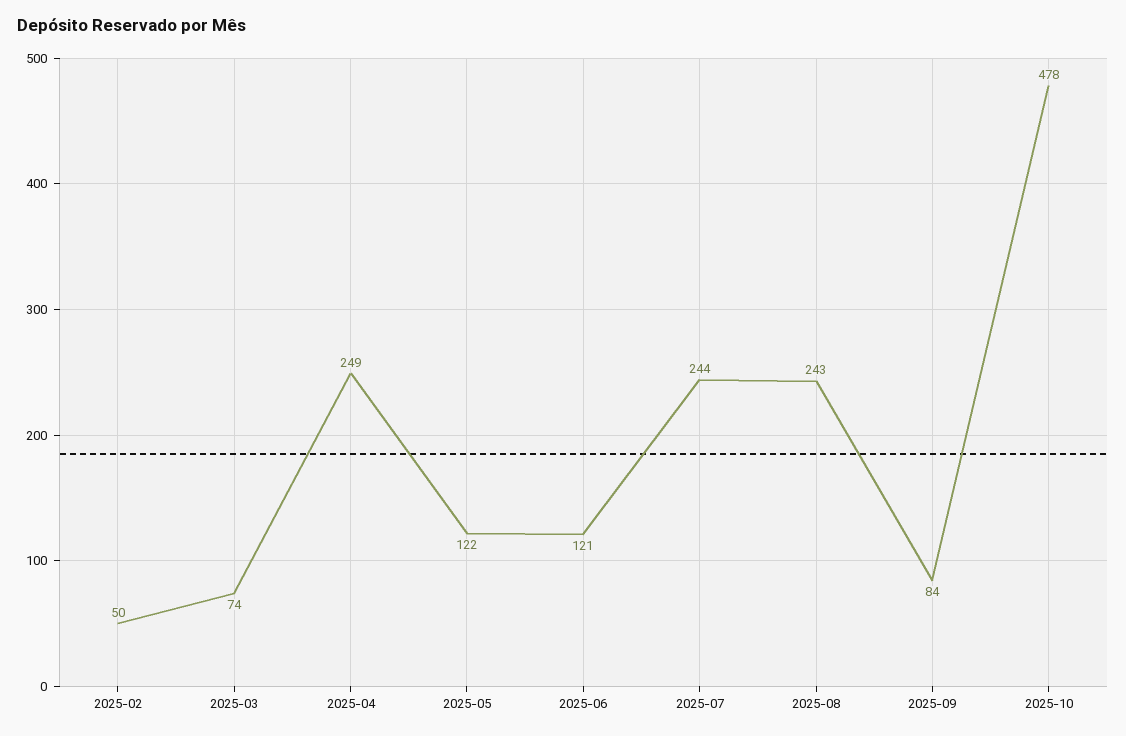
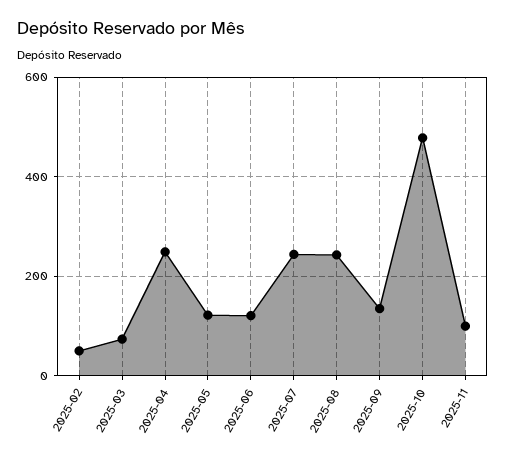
2025-09: 84 -> 140
2025-11: none -> 100

